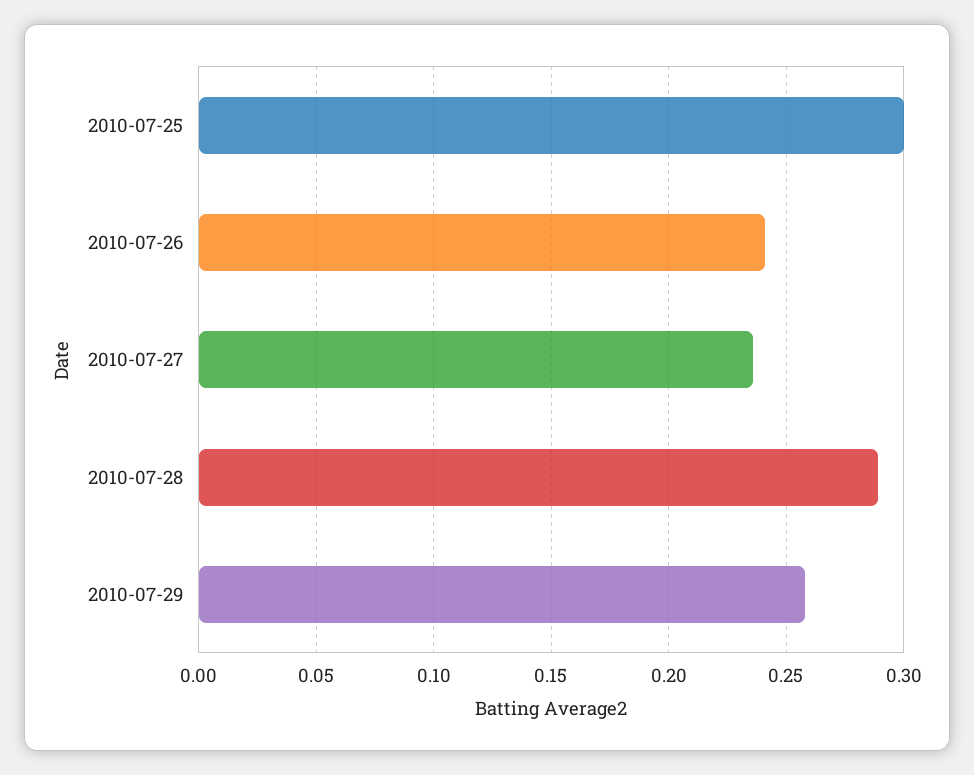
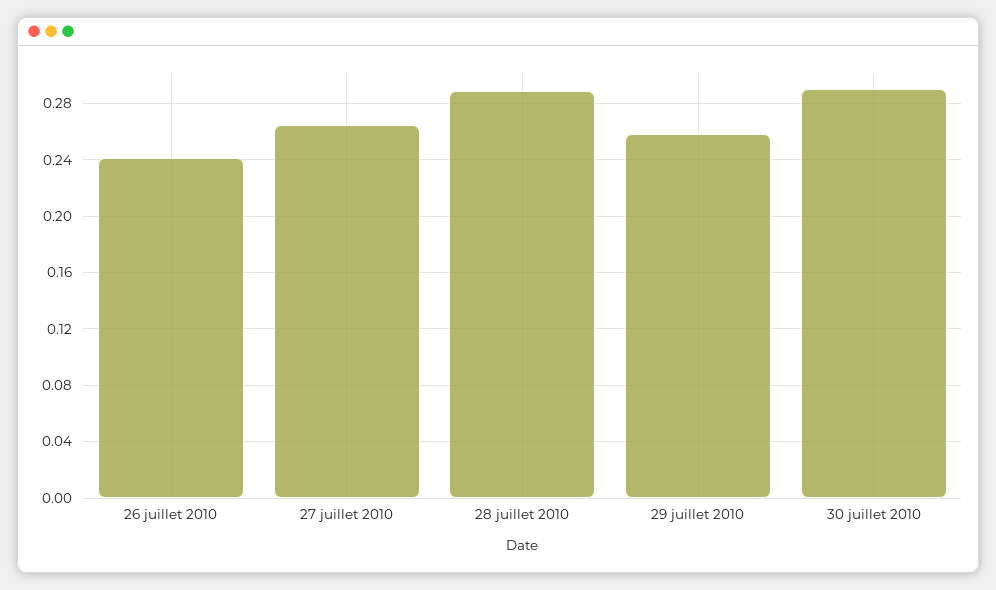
2010-07-25: 0.3 -> none
2010-07-27: 0.235 -> 0.265
30 juillet 2010: none -> 0.29

